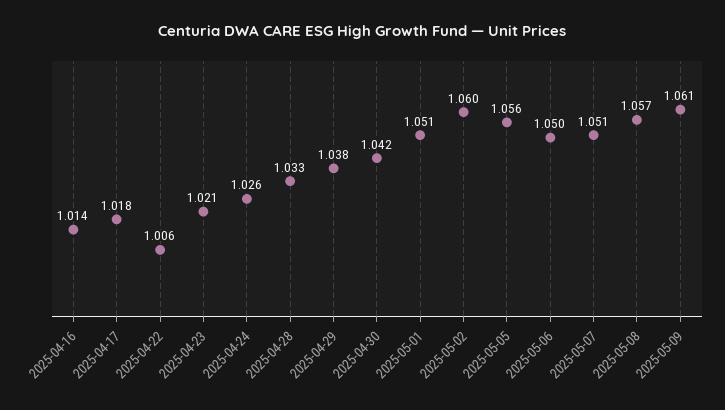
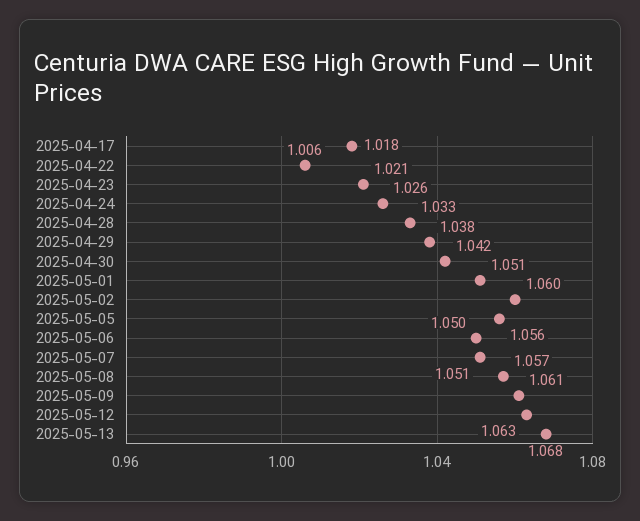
2025-04-16: 1.014 -> none
2025-05-12: none -> 1.063
2025-05-13: none -> 1.068

